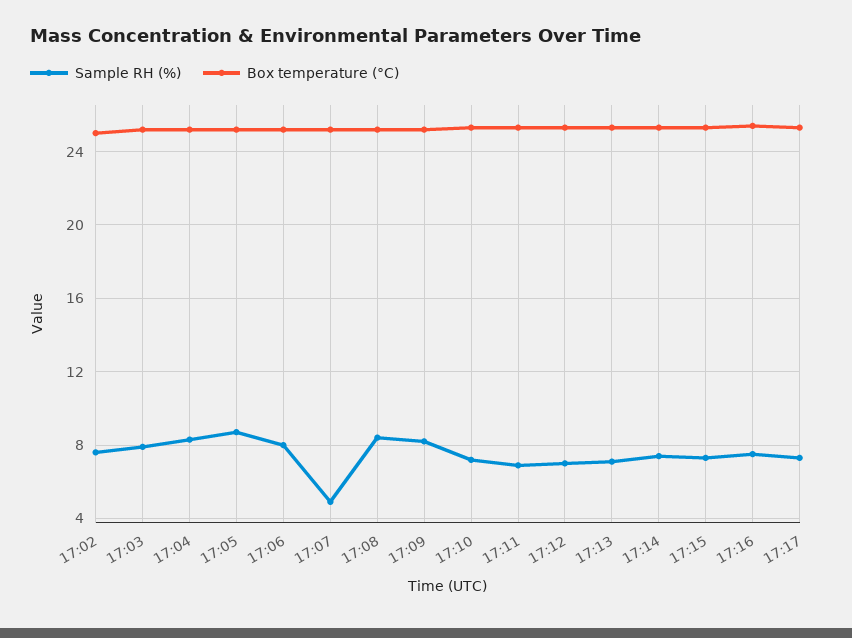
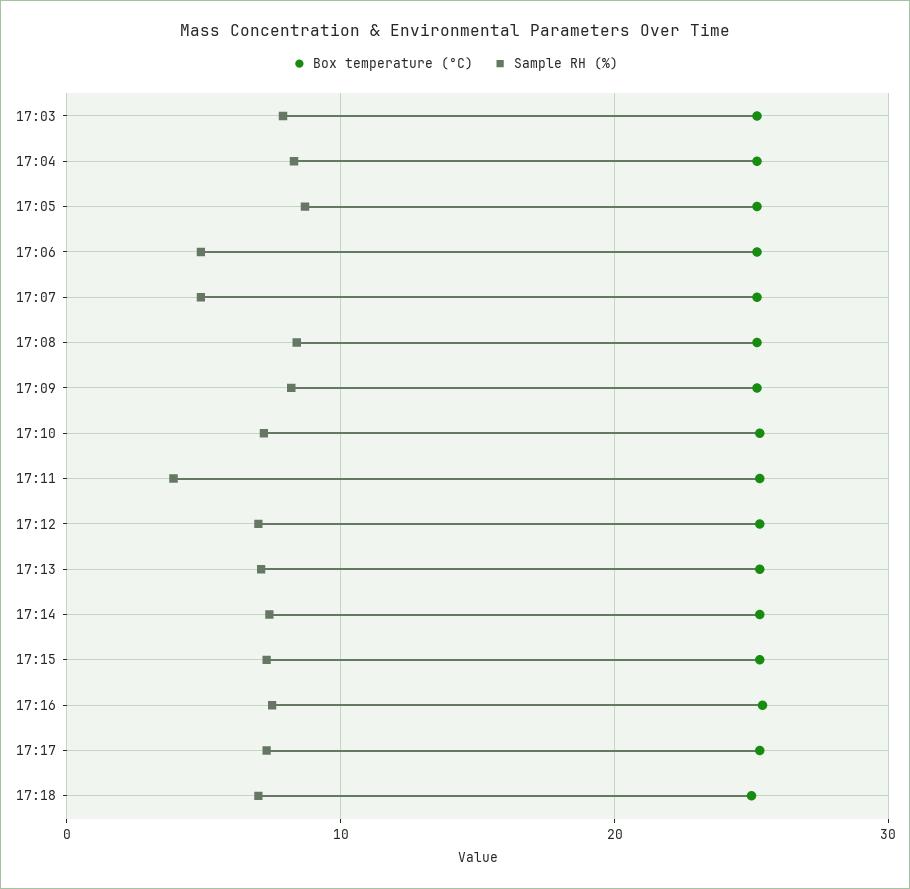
Sample RH (%), 17:02: 7.5 -> none
Box temperature (°C), 17:02: 25 -> none
Sample RH (%), 17:06: 8 -> 5
Sample RH (%), 17:11: 7 -> 4
Box temperature (°C), 17:18: none -> 25
Sample RH (%), 17:18: none -> 7

